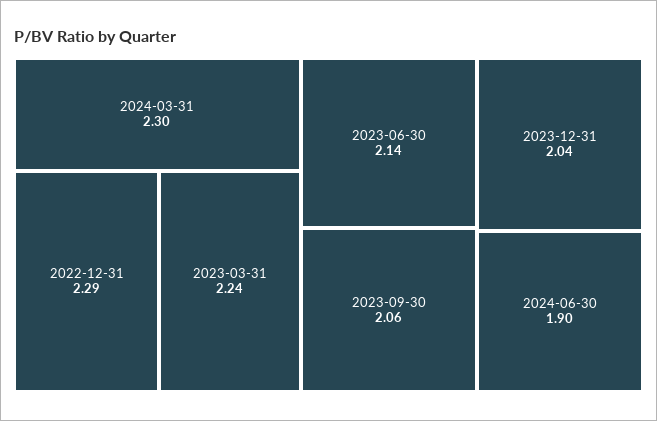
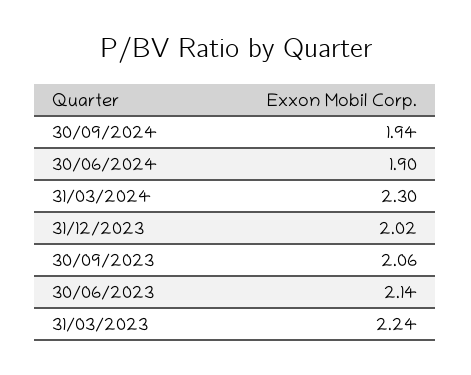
2022-12-31: 2.29 -> none
2023-12-31: 2.04 -> 2.02
30/09/2024: none -> 1.94

